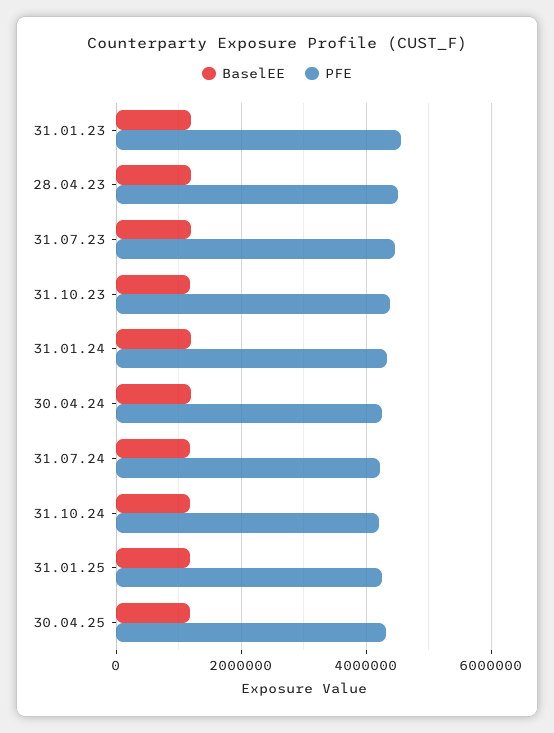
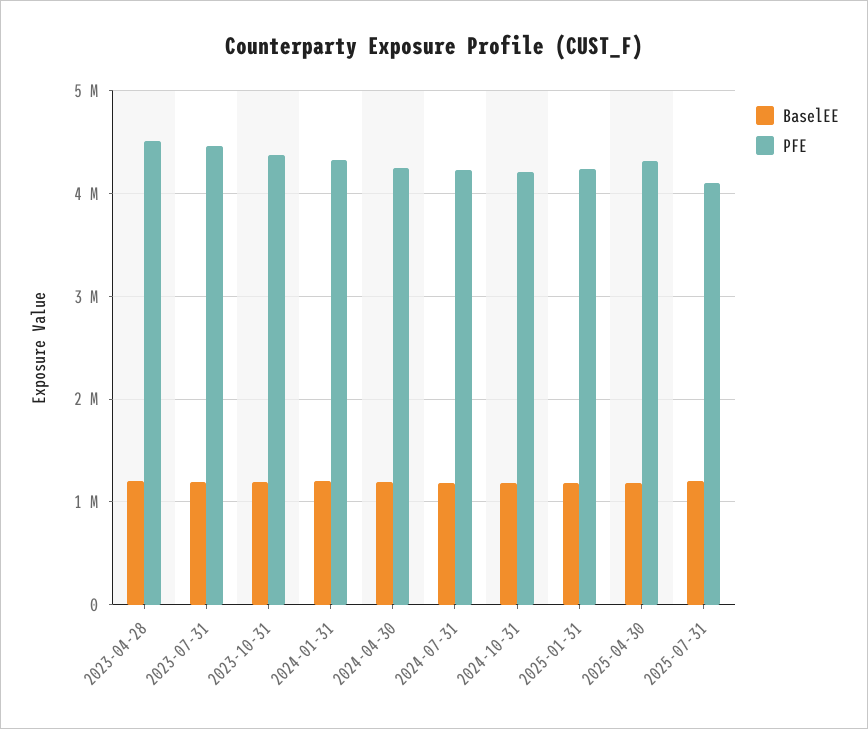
BaselEE, 31.01.23: 1200000 -> none
PFE, 31.01.23: 4600000 -> none
BaselEE, 2025-07-31: none -> 1200000
PFE, 2025-07-31: none -> 4100000

